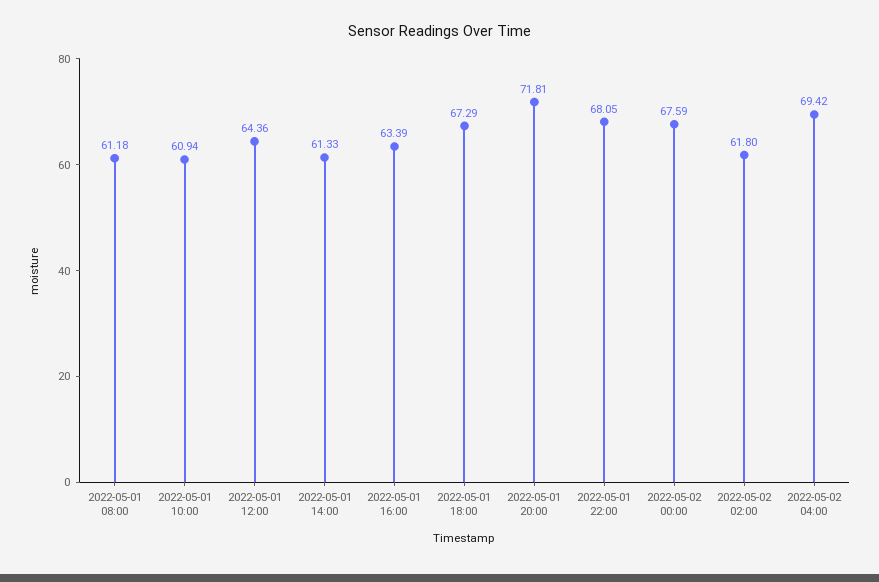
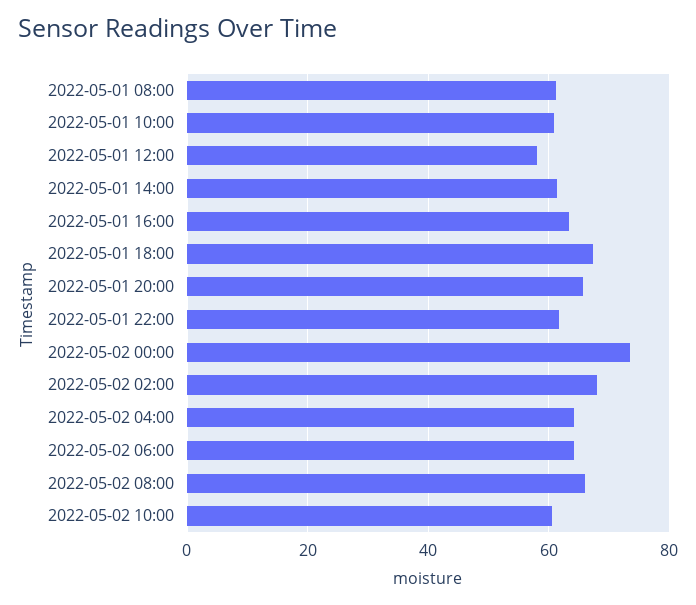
2022-05-01 12:00: 64.36 -> 58
2022-05-01 20:00: 71.81 -> 66
2022-05-01 22:00: 68.05 -> 62
2022-05-02 00:00: 67.59 -> 74
2022-05-02 02:00: 61.8 -> 68
2022-05-02 04:00: 69.42 -> 64
2022-05-02 06:00: none -> 64
2022-05-02 08:00: none -> 66
2022-05-02 10:00: none -> 60

